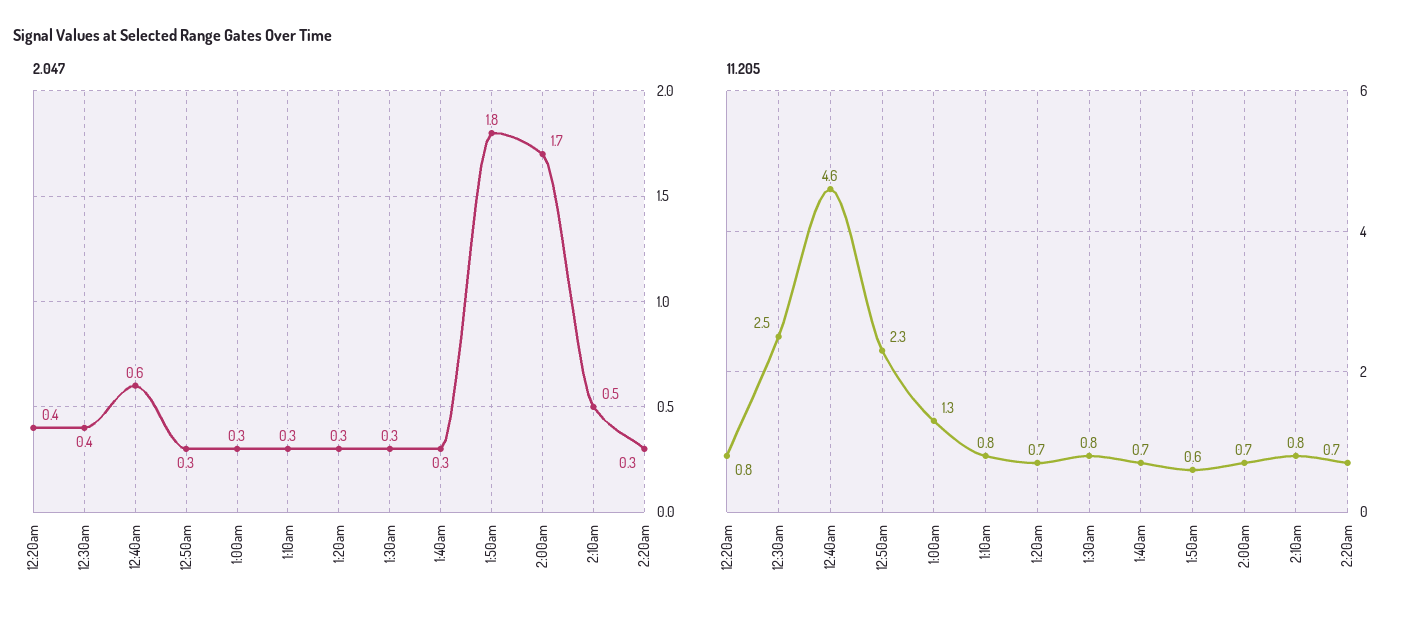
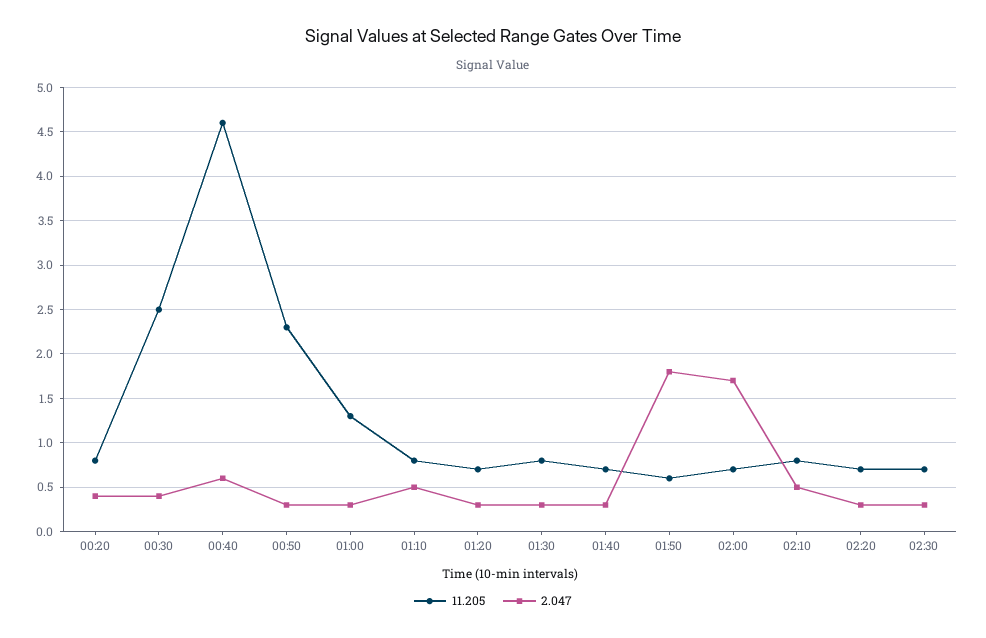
2.047, 1:10am: 0.3 -> 0.5
11.205, 02:30: none -> 0.7
2.047, 02:30: none -> 0.3

